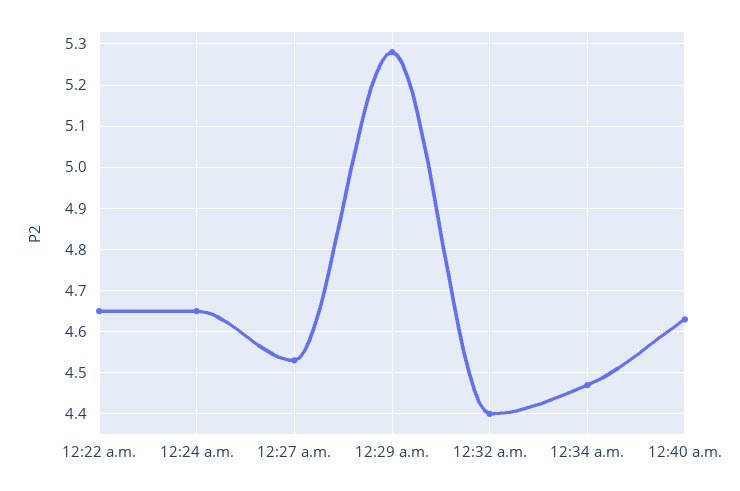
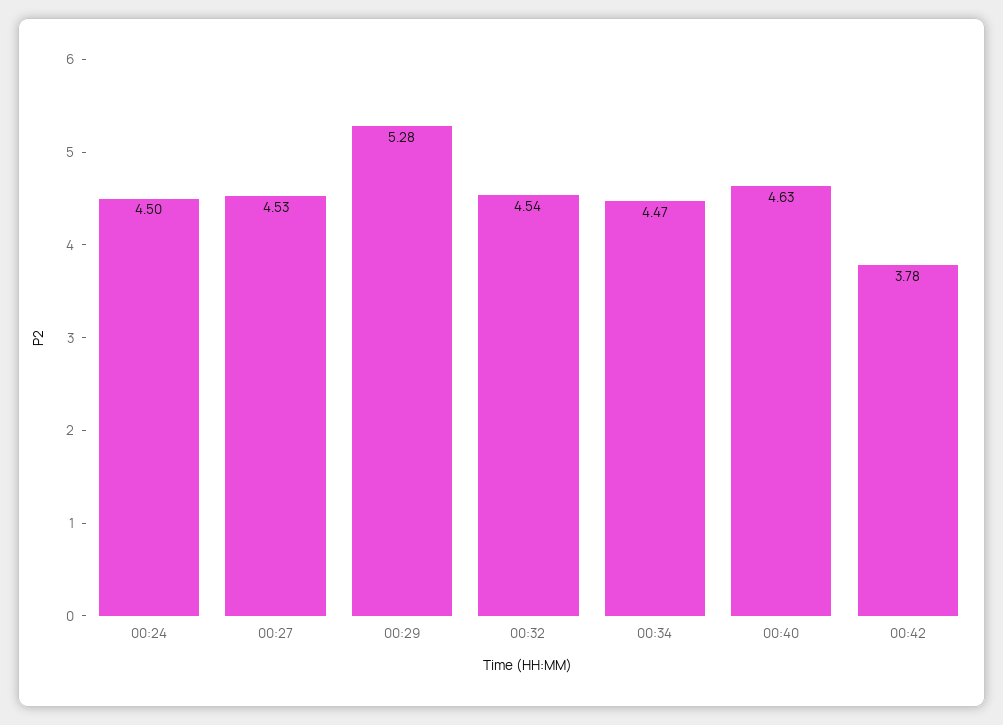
12:22 a.m.: 4.65 -> none
12:24 a.m.: 4.65 -> 4.5
12:32 a.m.: 4.4 -> 4.54
00:42: none -> 3.78

